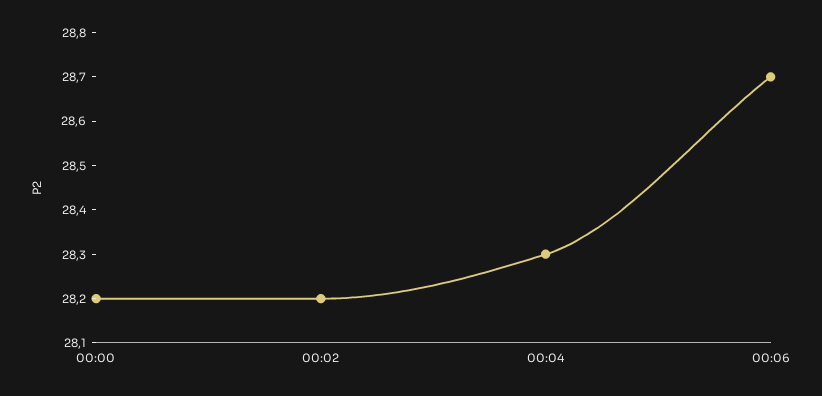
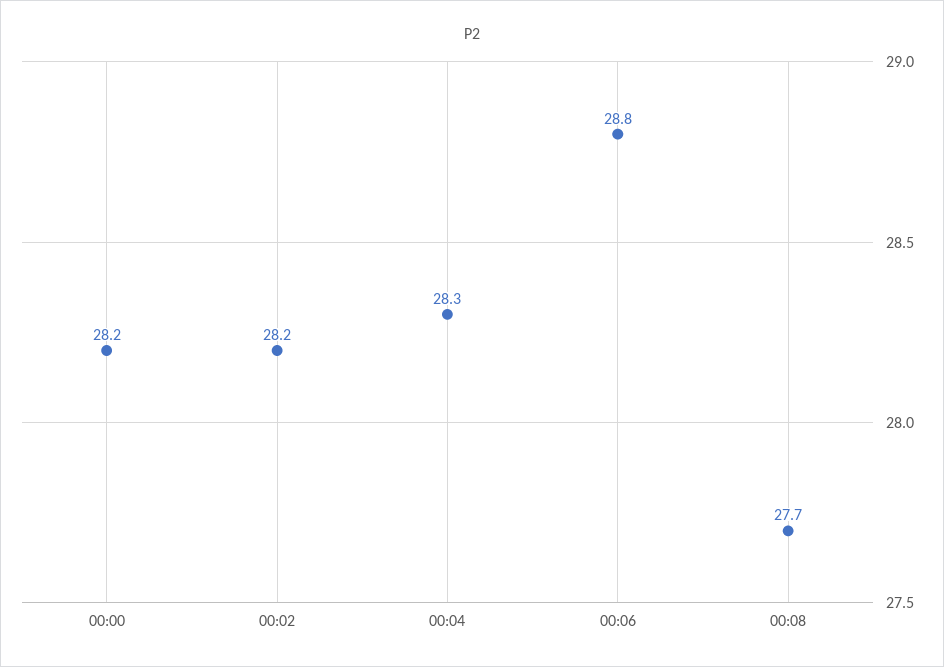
00:06: 28.7 -> 28.8
00:08: none -> 27.7

